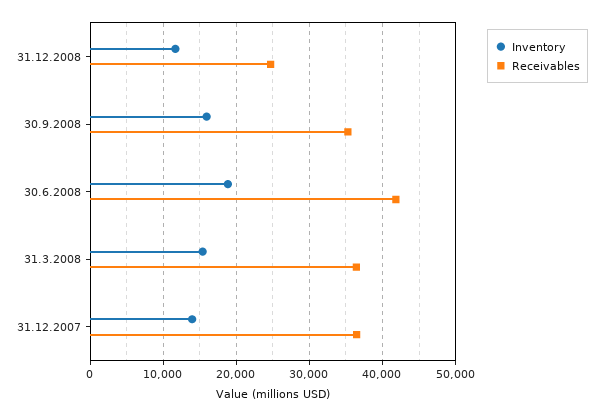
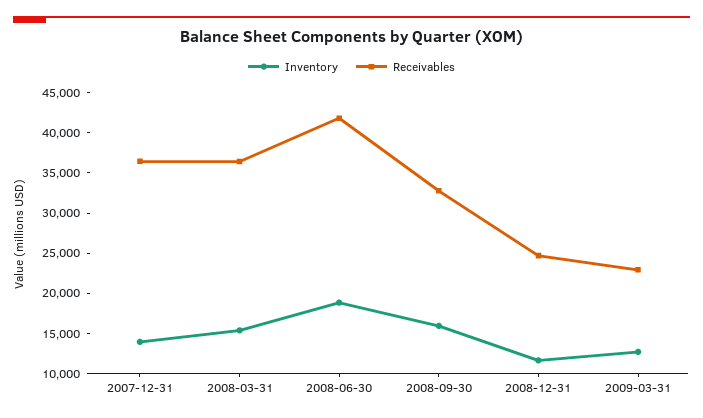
Receivables, 30.9.2008: 35000 -> 33000
Inventory, 2009-03-31: none -> 13000
Receivables, 2009-03-31: none -> 23000

